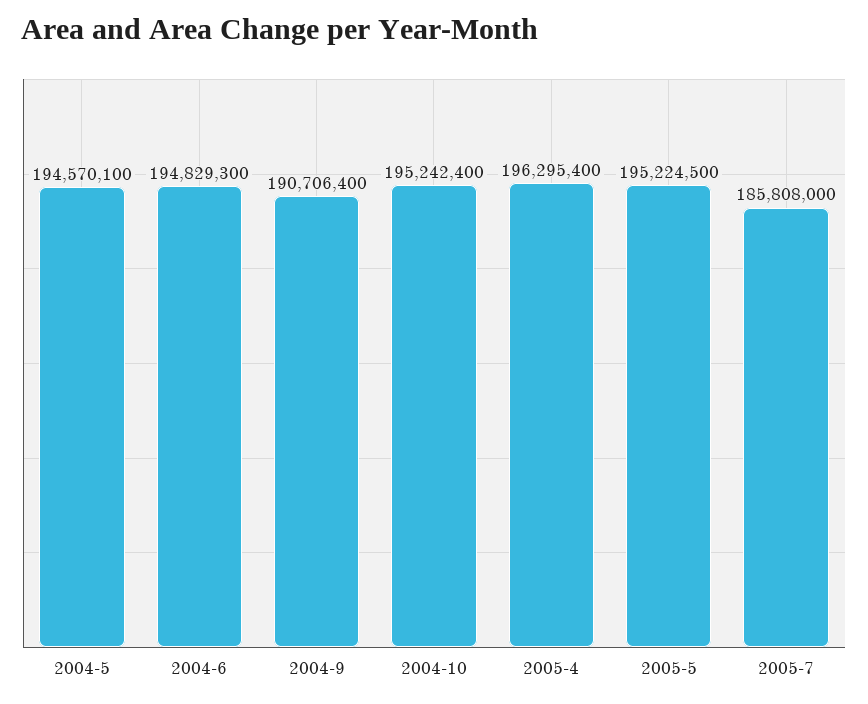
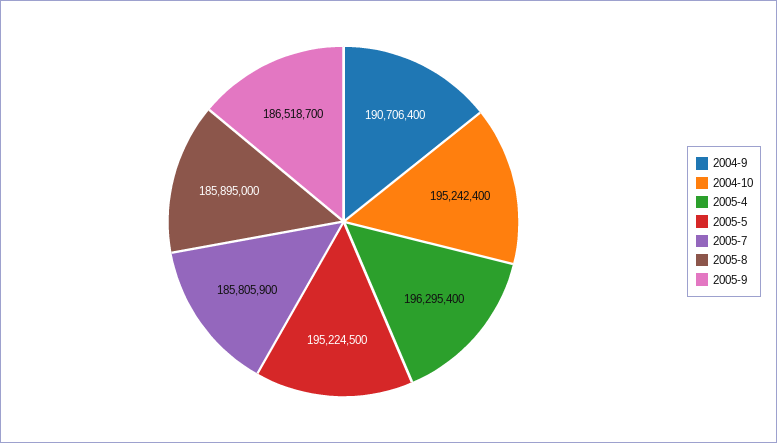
2004-5: 194570100 -> none
2004-6: 194829300 -> none
2005-7: 185808000 -> 185805900
2005-8: none -> 185895000
2005-9: none -> 186518700

